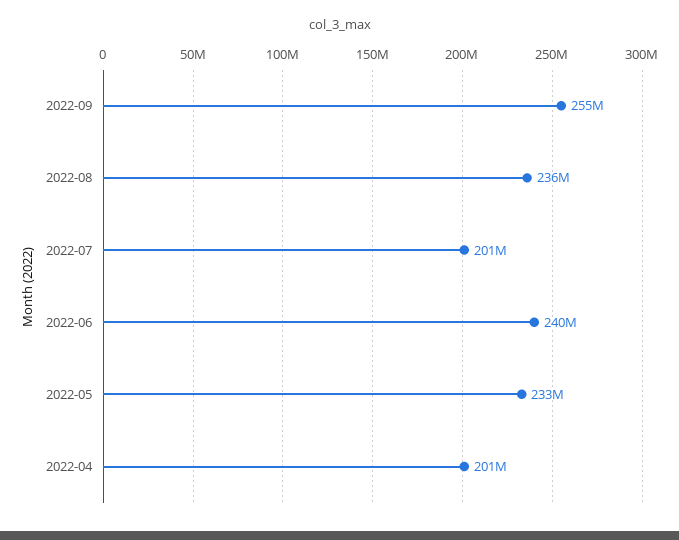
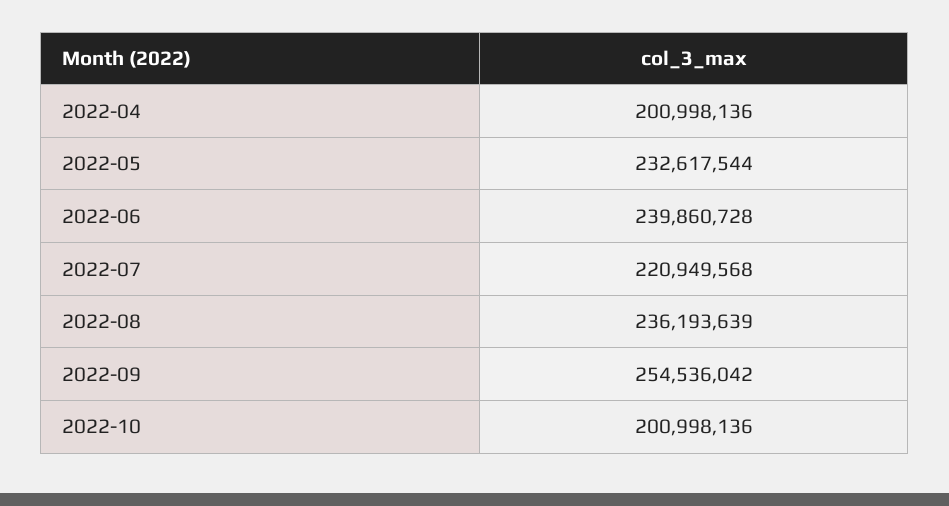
2022-07: 201000000 -> 220949568
2022-10: none -> 200998136

